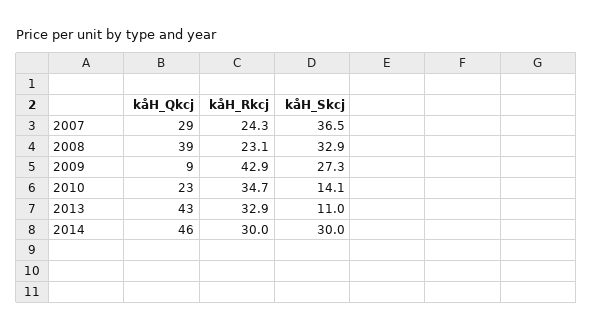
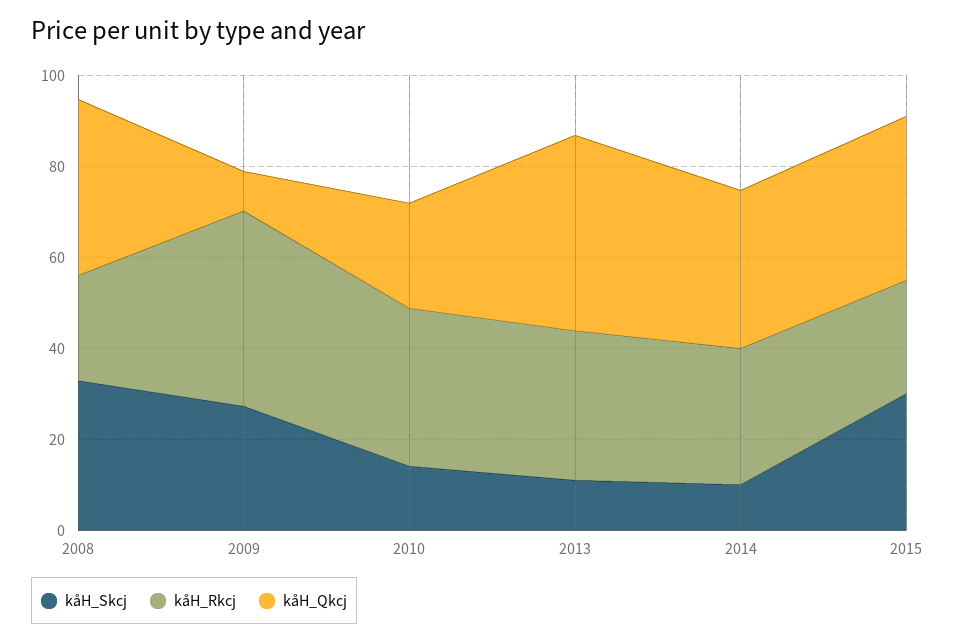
kåH_Qkcj, 2007: 29 -> none
kåH_Rkcj, 2007: 24.3 -> none
kåH_Skcj, 2007: 36.5 -> none
kåH_Qkcj, 2014: 46 -> 35
kåH_Skcj, 2014: 30 -> 10
kåH_Skcj, 2015: none -> 30
kåH_Rkcj, 2015: none -> 25
kåH_Qkcj, 2015: none -> 35

